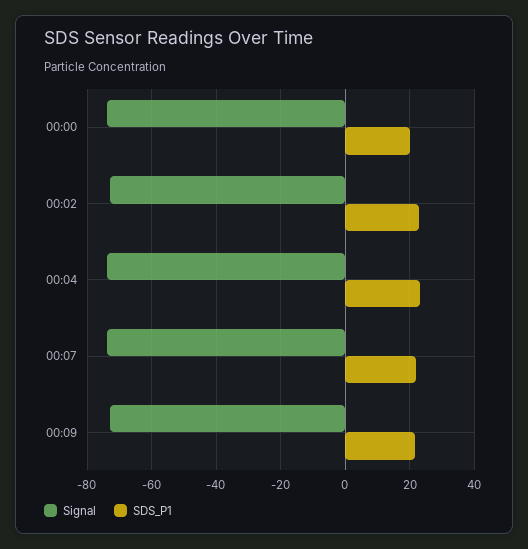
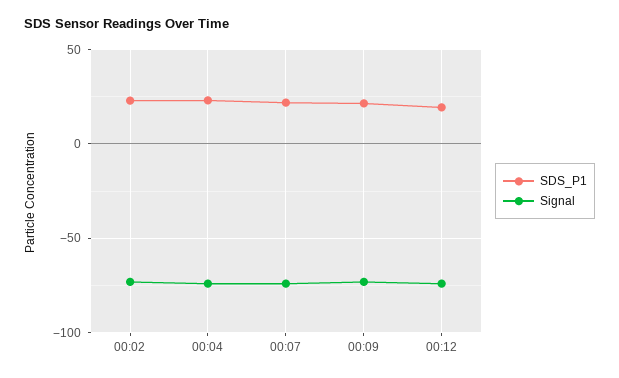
Signal, 00:00: -74 -> none
SDS_P1, 00:00: 20 -> none
SDS_P1, 00:12: none -> 20
Signal, 00:12: none -> -75

